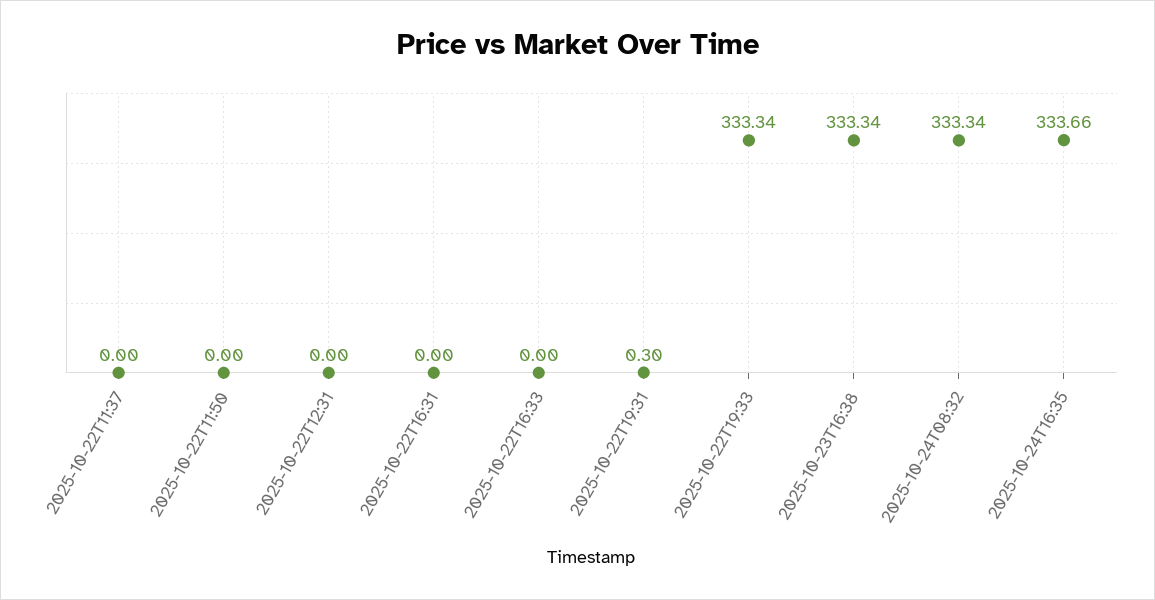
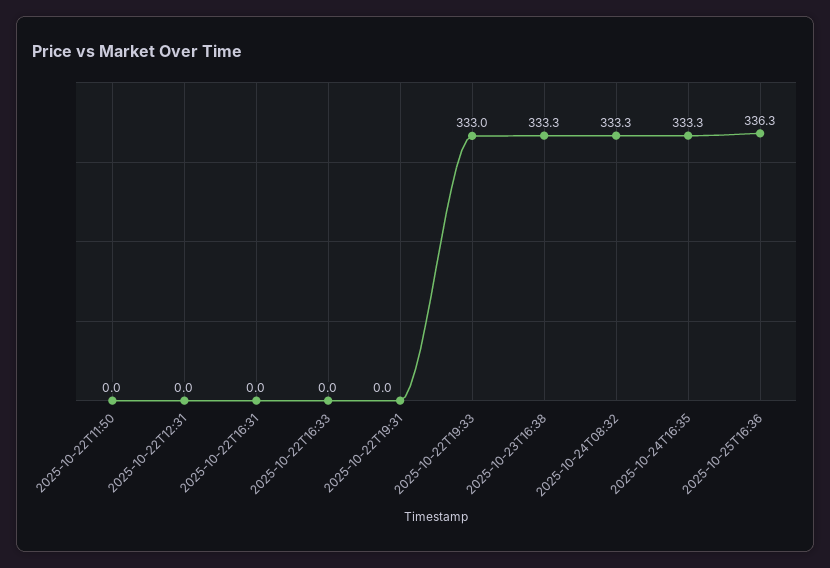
2025-10-22T11:37: 0 -> none
2025-10-22T19:31: 0.3 -> 0
2025-10-22T19:33: 333.34 -> 333
2025-10-24T16:35: 333.66 -> 333.3
2025-10-25T16:36: none -> 336.3

